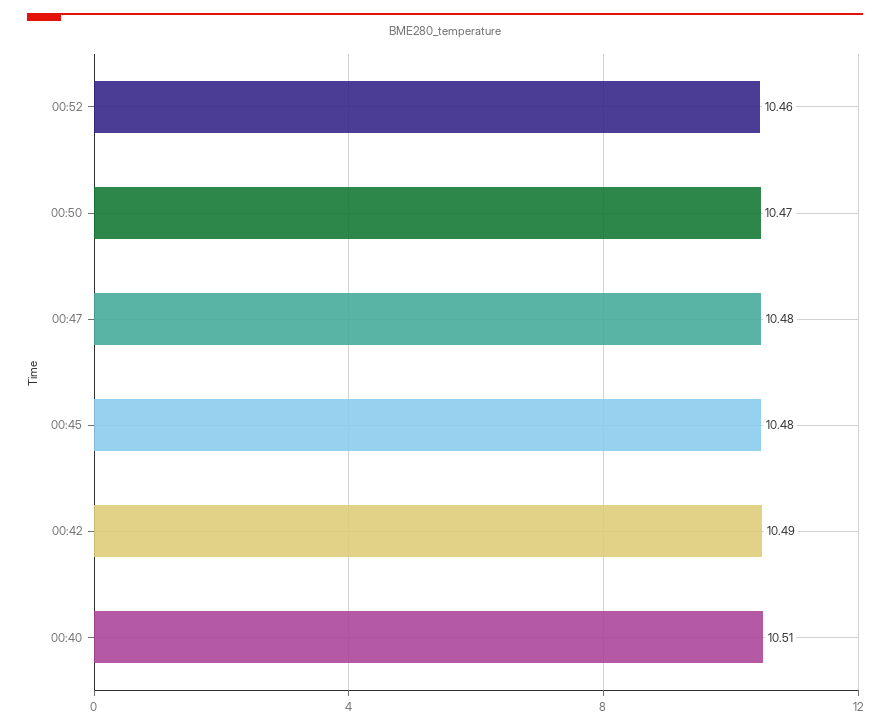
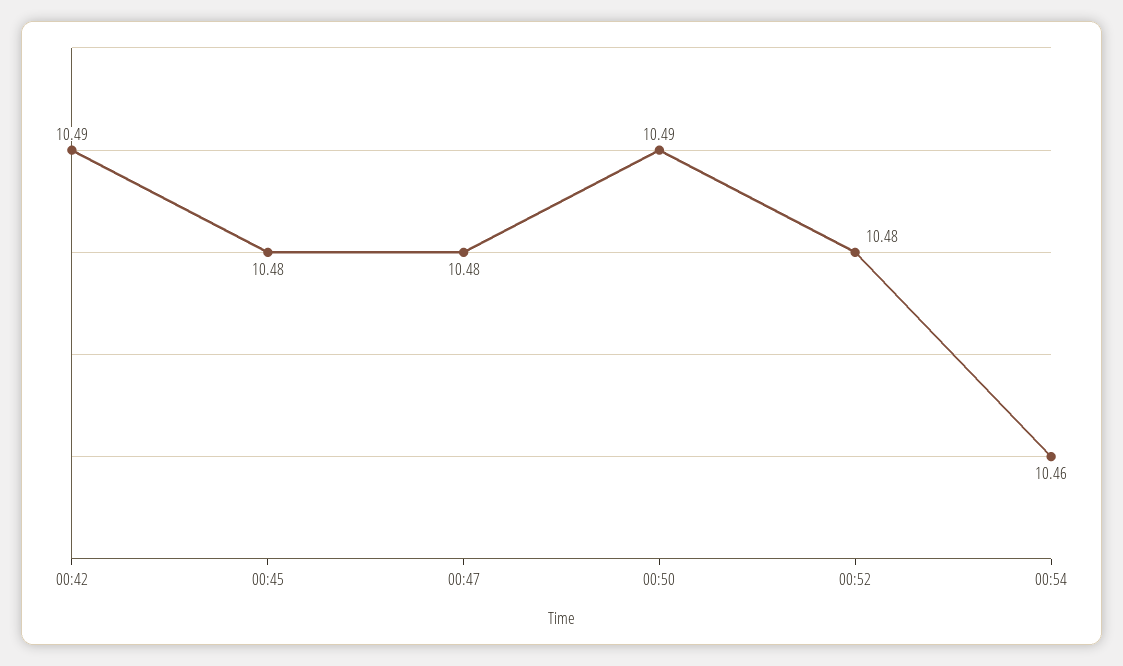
00:52: 10.46 -> 10.48
00:50: 10.47 -> 10.49
00:40: 10.51 -> none
00:54: none -> 10.46

